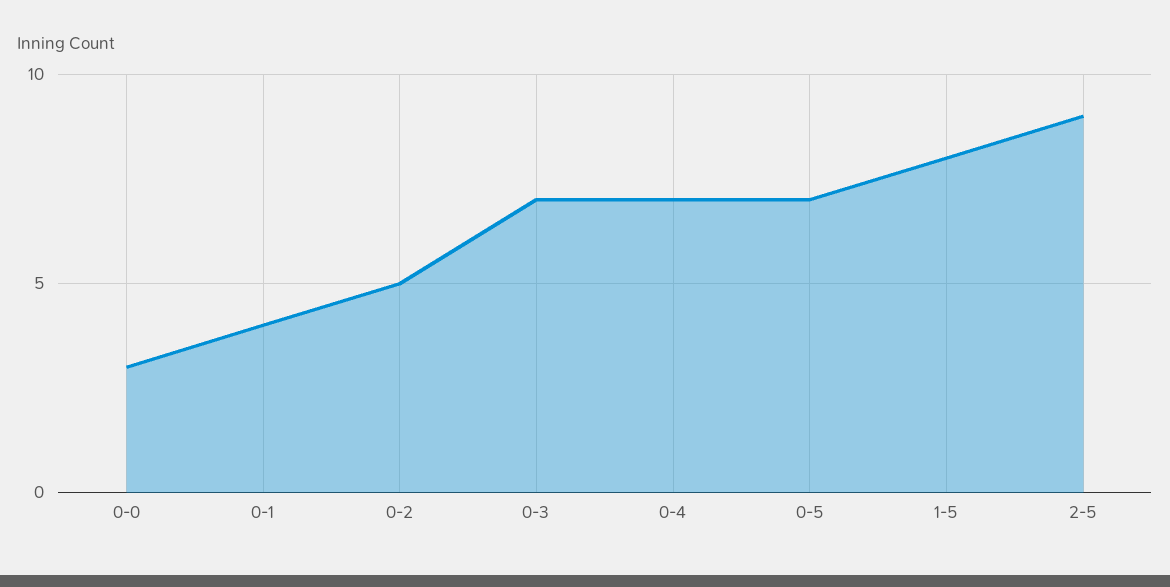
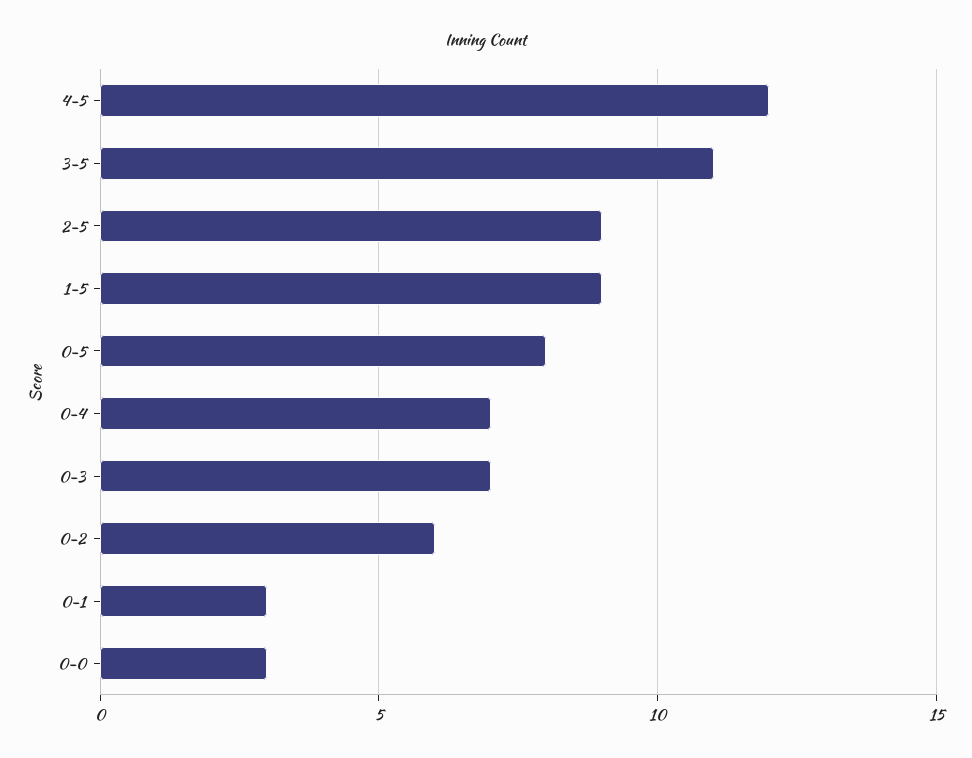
0-1: 4 -> 3
0-2: 5 -> 6
0-5: 7 -> 8
1-5: 8 -> 9
4-5: none -> 12
3-5: none -> 11

